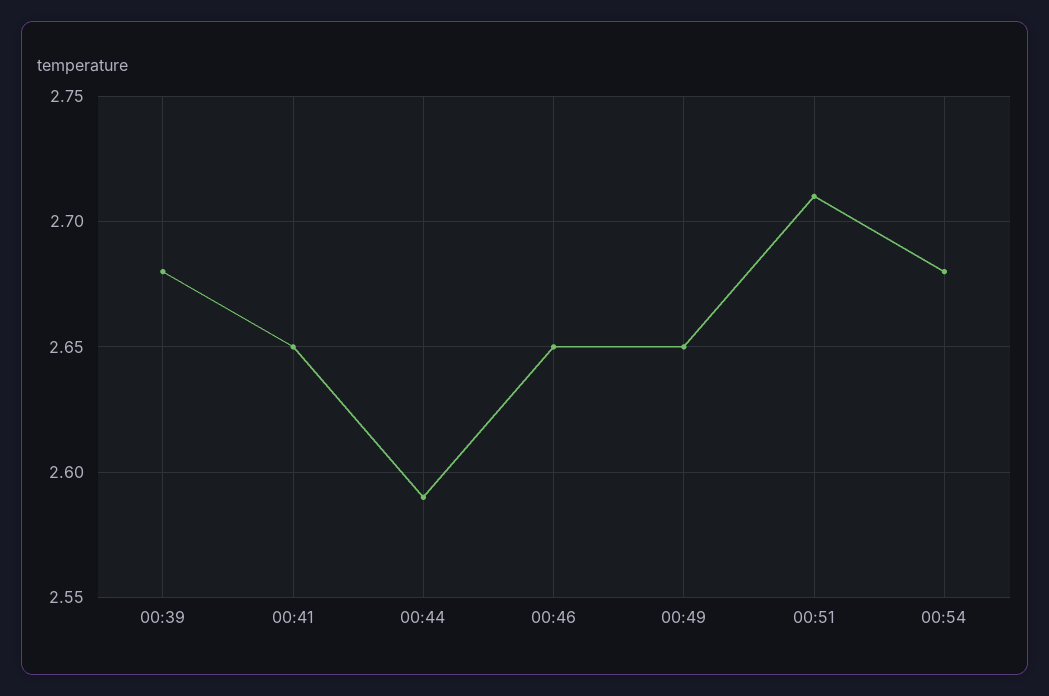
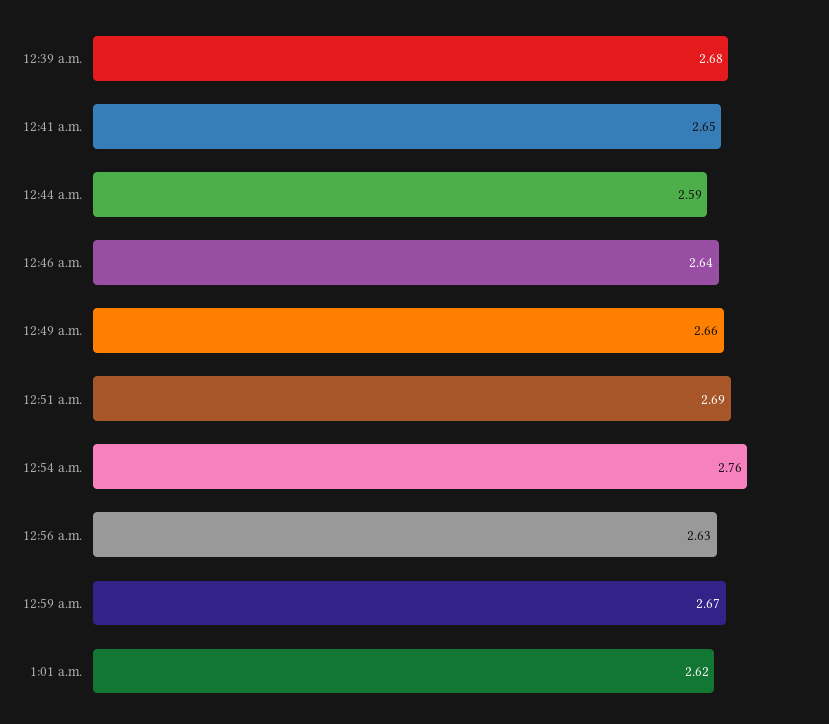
00:46: 2.65 -> 2.64
00:49: 2.65 -> 2.66
00:51: 2.71 -> 2.69
00:54: 2.68 -> 2.76
12:56 a.m.: none -> 2.63
12:59 a.m.: none -> 2.67
1:01 a.m.: none -> 2.62

